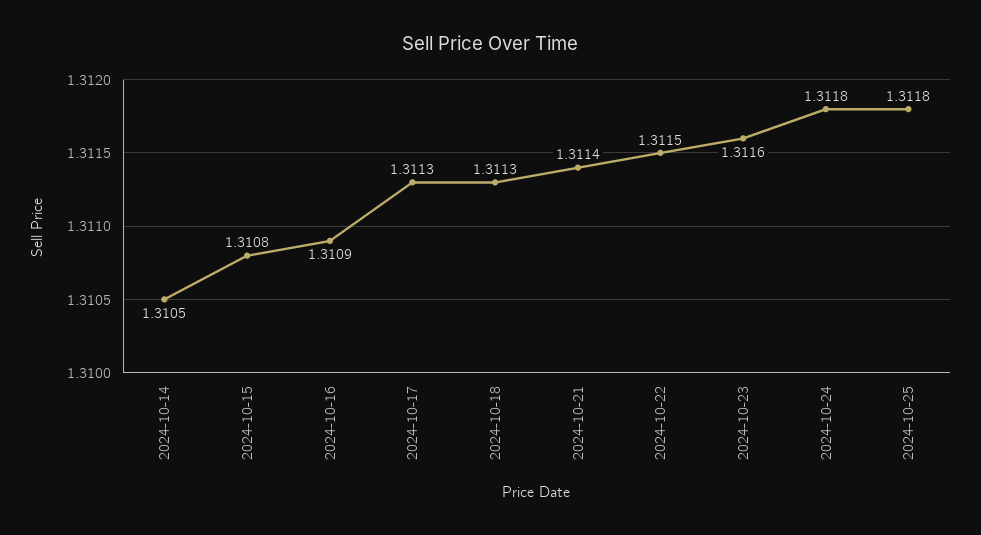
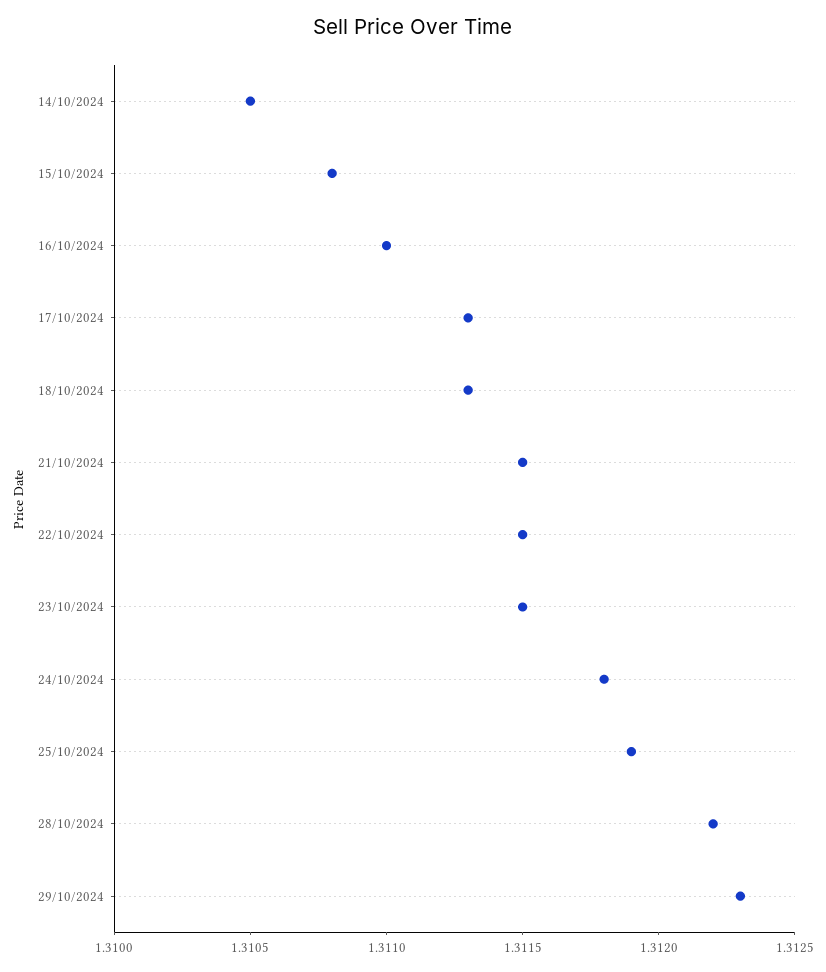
2024-10-16: 1.3109 -> 1.311
2024-10-21: 1.3114 -> 1.3115
2024-10-23: 1.3116 -> 1.3115
2024-10-25: 1.3118 -> 1.3119
28/10/2024: none -> 1.3122
29/10/2024: none -> 1.3123

